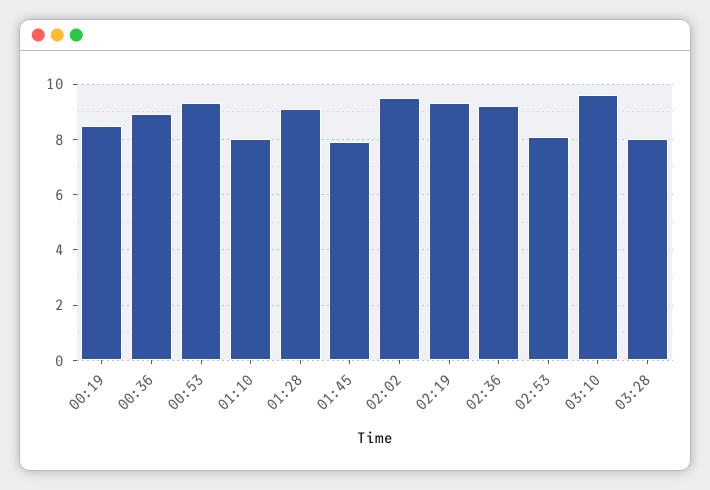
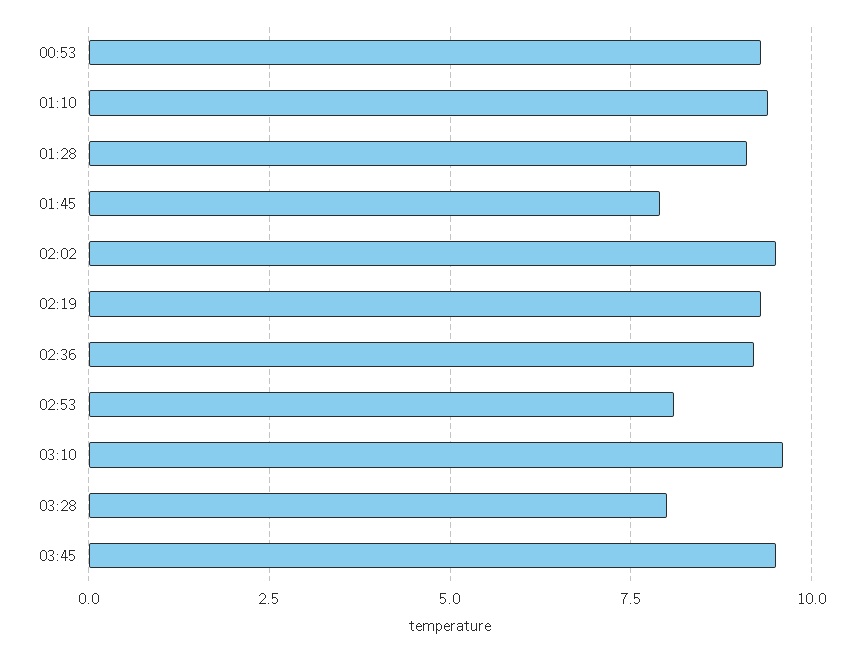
00:19: 8.5 -> none
00:36: 9 -> none
01:10: 8 -> 9.5
03:45: none -> 9.5

